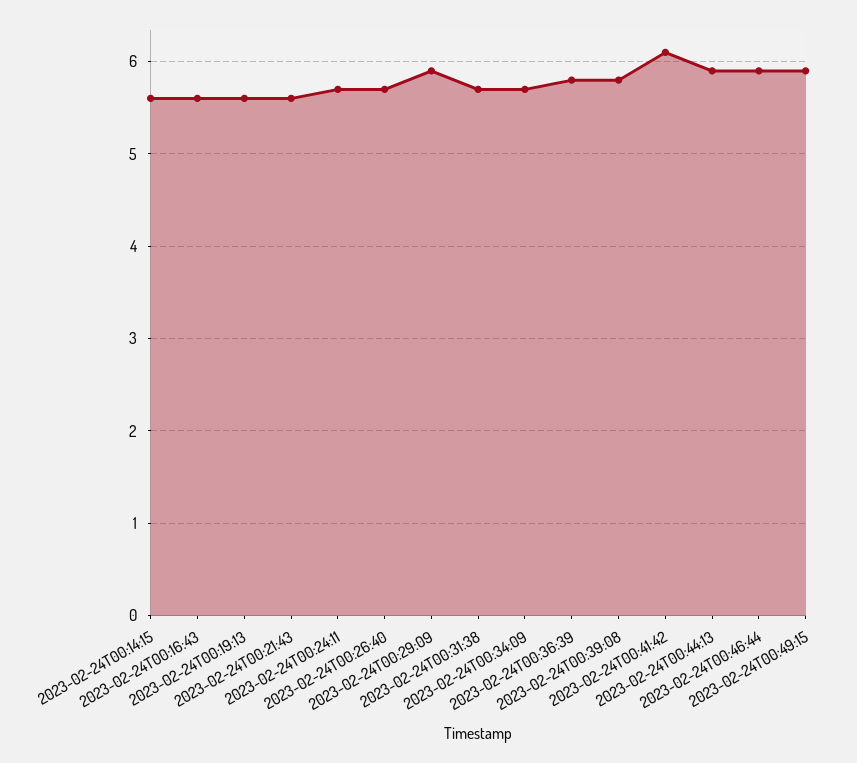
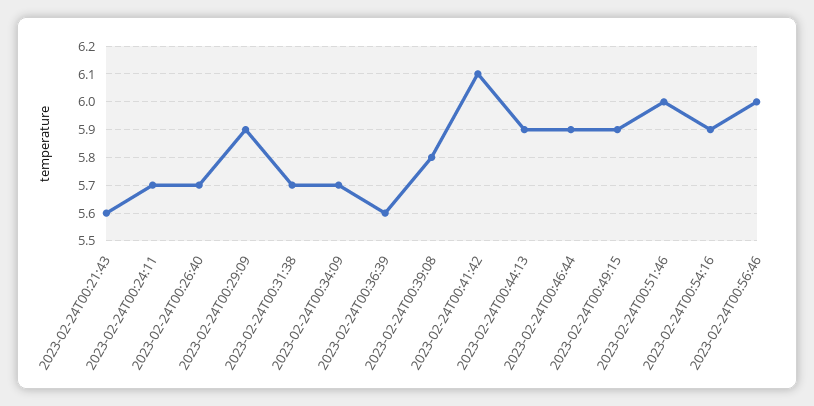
2023-02-24T00:14:15: 5.6 -> none
2023-02-24T00:16:43: 5.6 -> none
2023-02-24T00:19:13: 5.6 -> none
2023-02-24T00:36:39: 5.8 -> 5.6
2023-02-24T00:51:46: none -> 6
2023-02-24T00:54:16: none -> 5.9
2023-02-24T00:56:46: none -> 6

